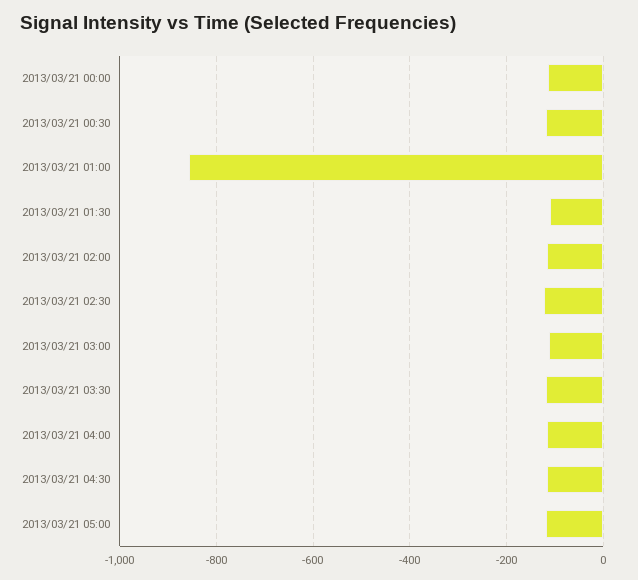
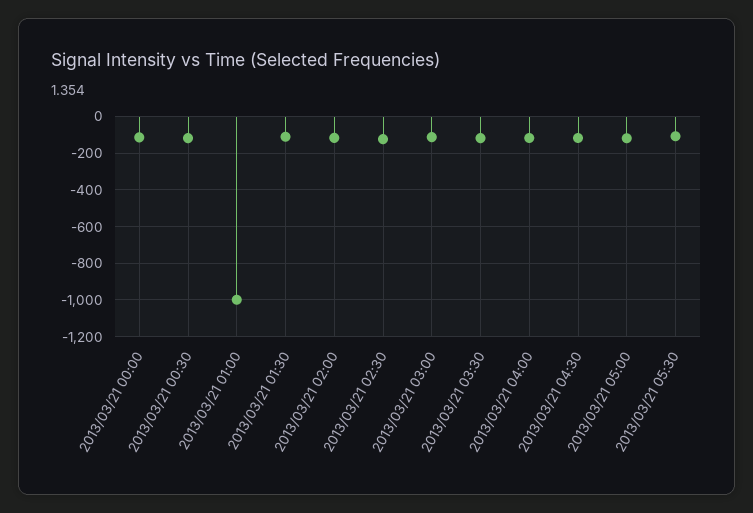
2013/03/21 01:00: -860 -> -1000
2013/03/21 05:30: none -> -100

